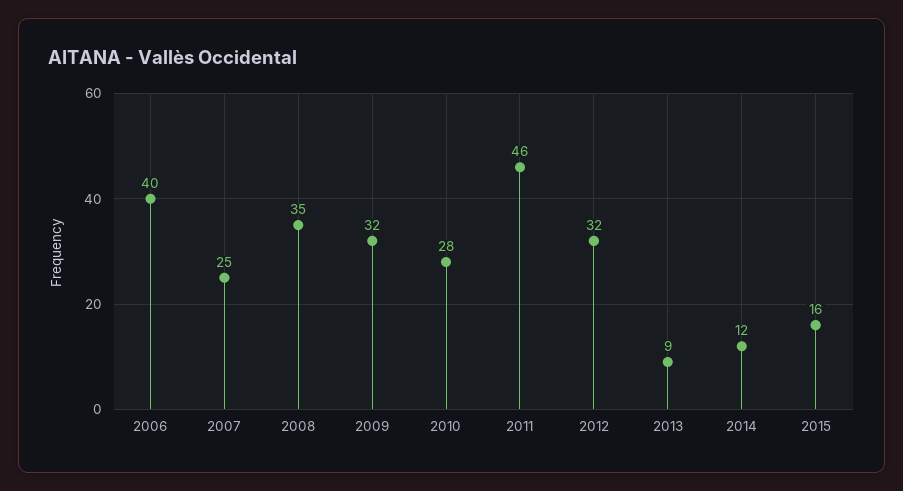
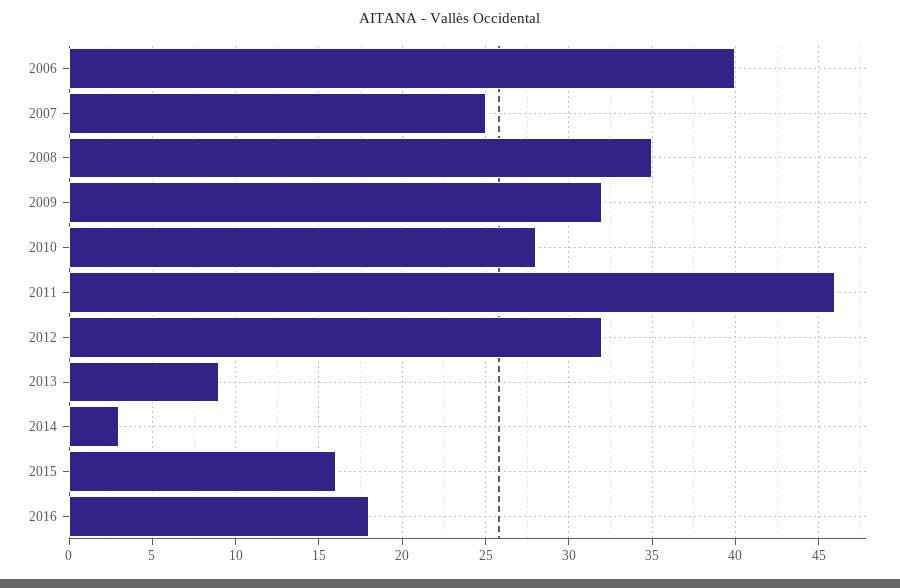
2014: 12 -> 3
2016: none -> 18

